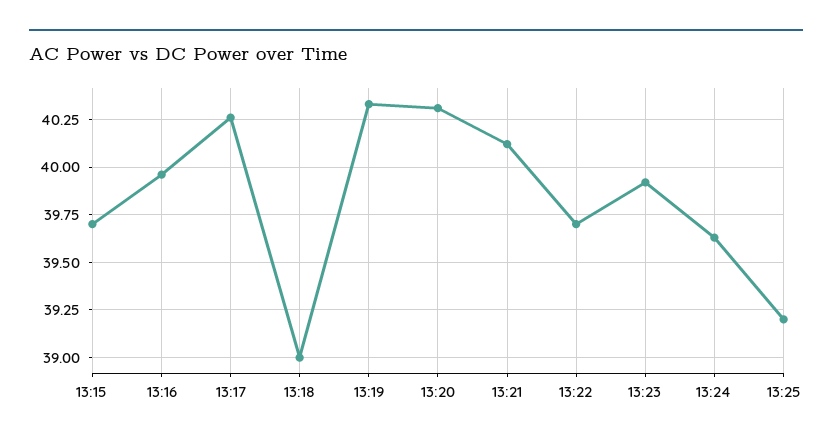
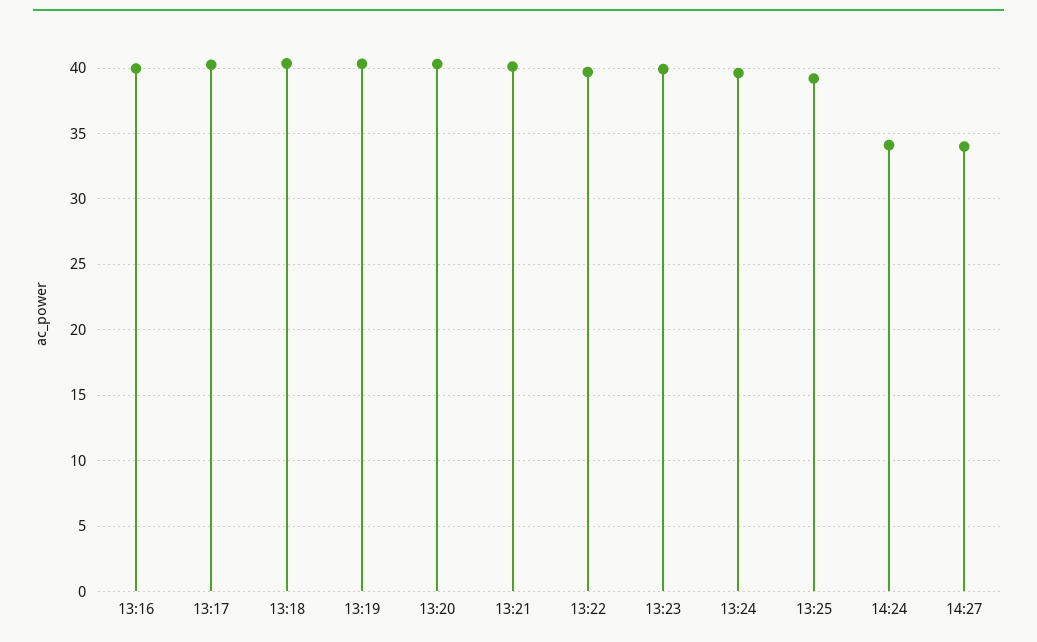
13:15: 39.7 -> none
13:18: 39 -> 40.5
14:24: none -> 34
14:27: none -> 34

